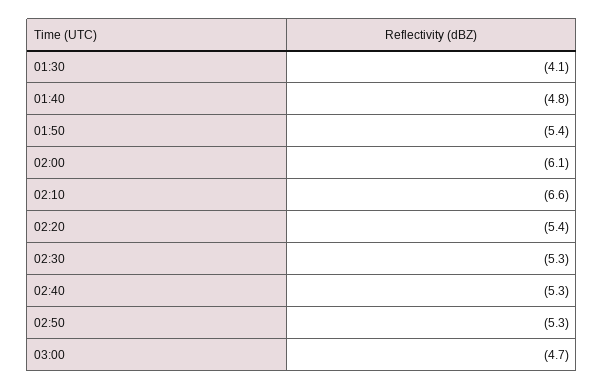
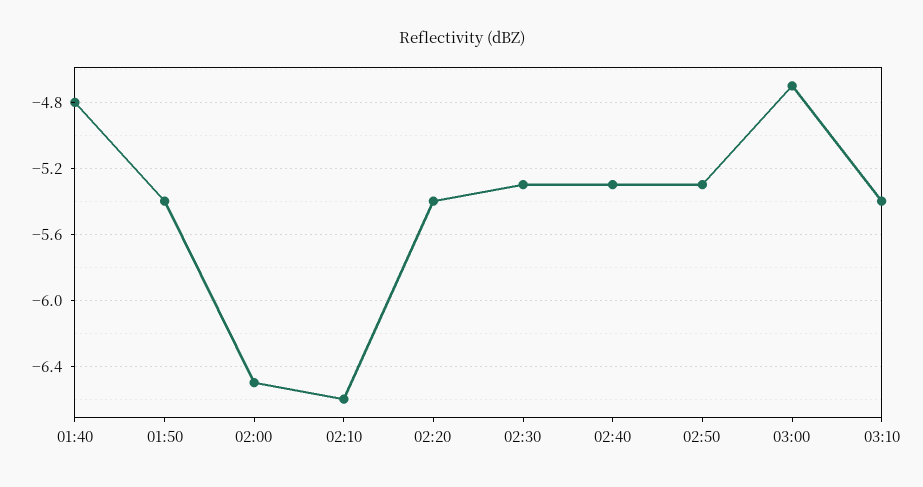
01:30: -4.1 -> none
02:00: -6.1 -> -6.5
03:10: none -> -5.4

